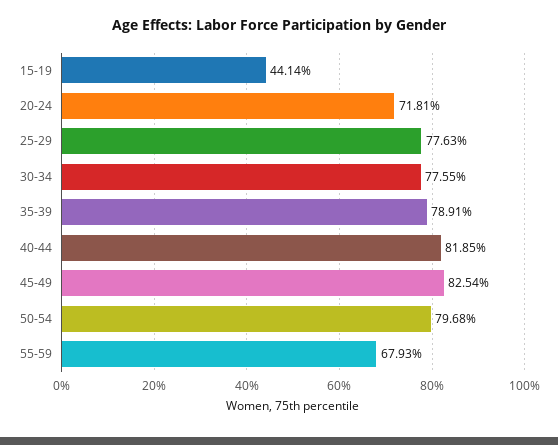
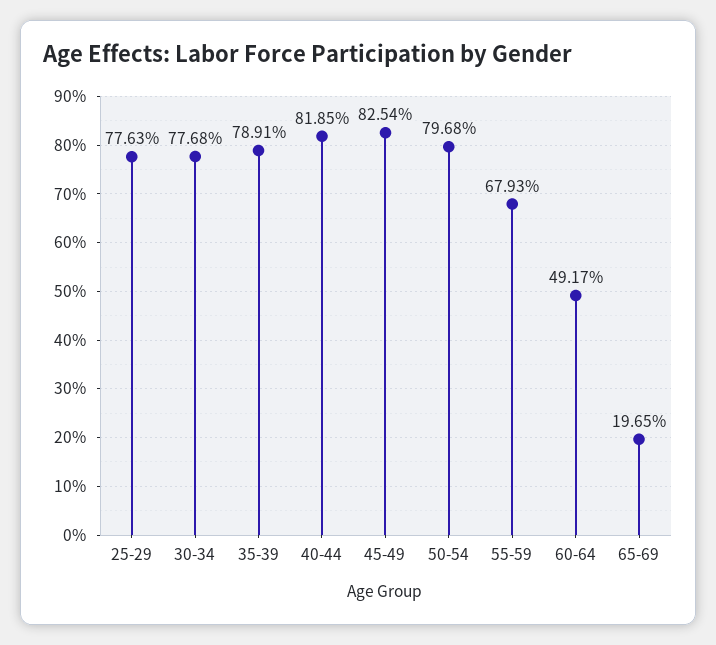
15-19: 44.14 -> none
20-24: 71.81 -> none
30-34: 77.55 -> 77.68
60-64: none -> 49.17
65-69: none -> 19.65

